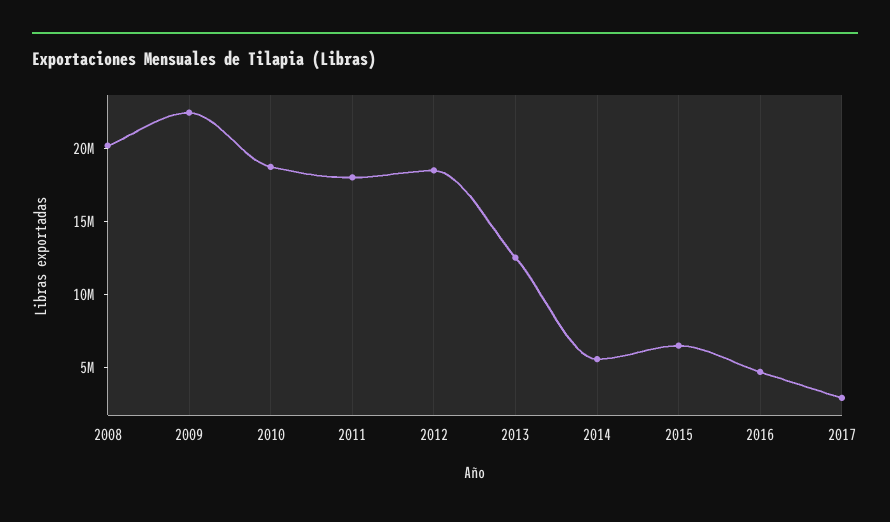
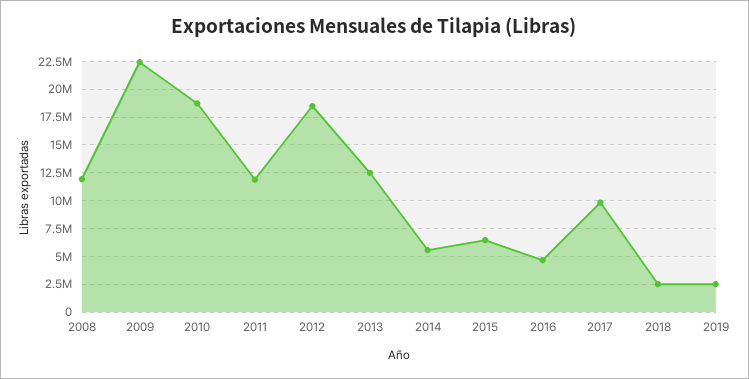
2008: 20000000 -> 12500000
2011: 18000000 -> 12500000
2017: 3000000 -> 10000000
2018: none -> 2500000
2019: none -> 2500000

